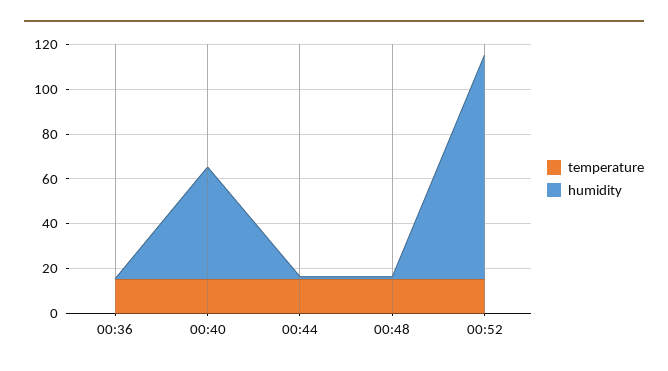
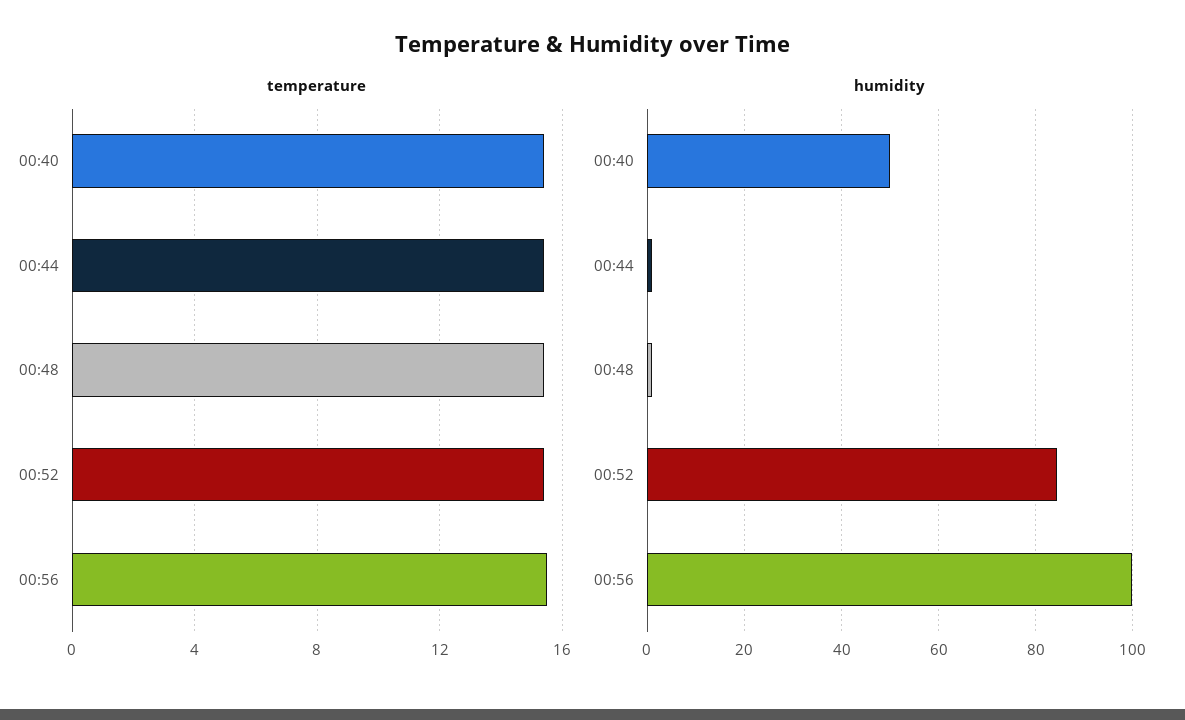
temperature, 00:36: 15 -> none
humidity, 00:36: 0 -> none
humidity, 00:52: 100 -> 84
temperature, 00:56: none -> 15.5
humidity, 00:56: none -> 100

